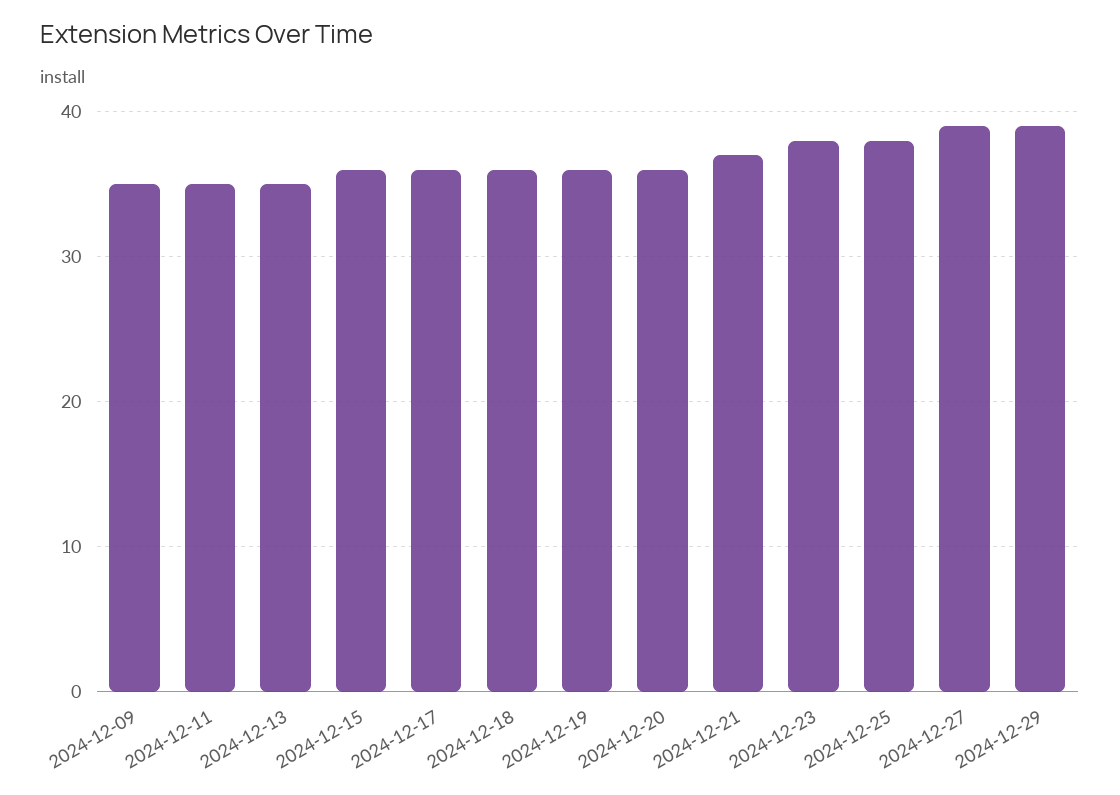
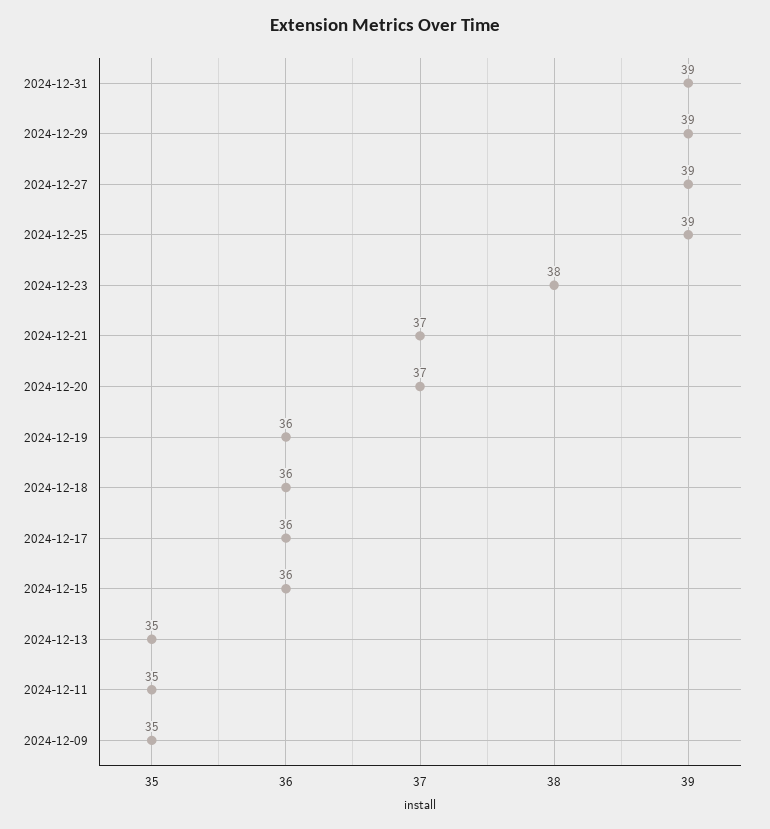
2024-12-20: 36 -> 37
2024-12-25: 38 -> 39
2024-12-31: none -> 39

